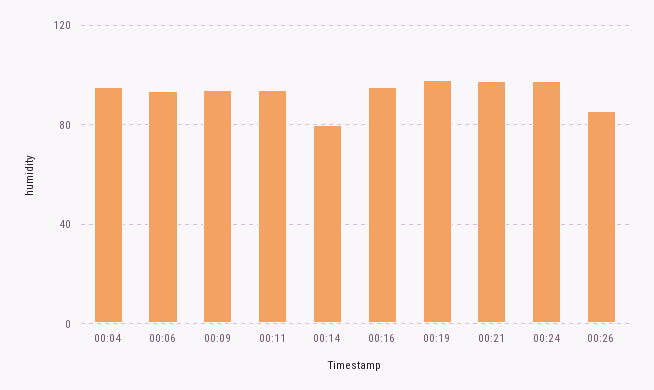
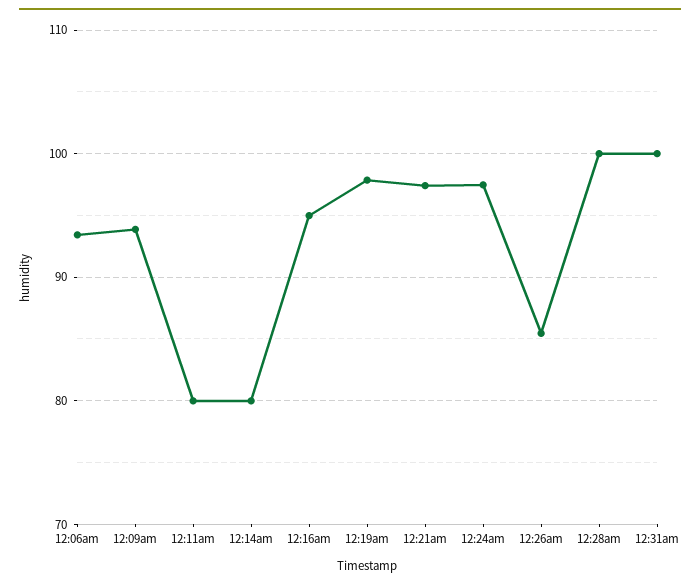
00:04: 95 -> none
00:11: 95 -> 80
12:28am: none -> 100
12:31am: none -> 100

